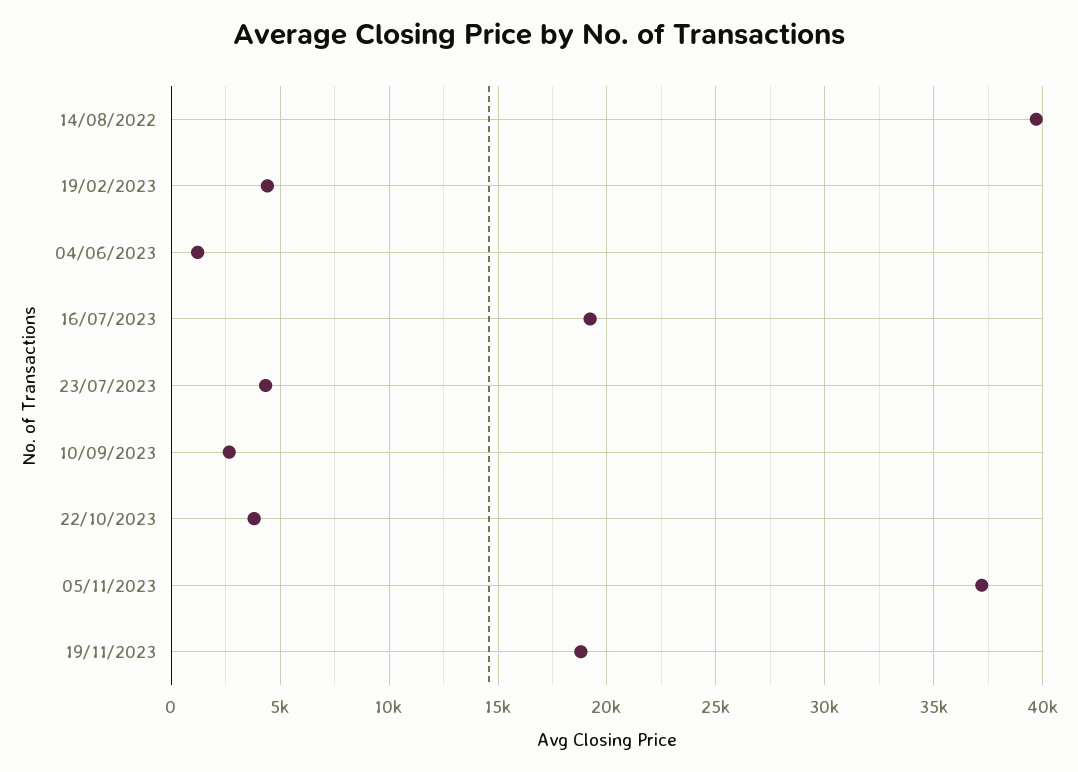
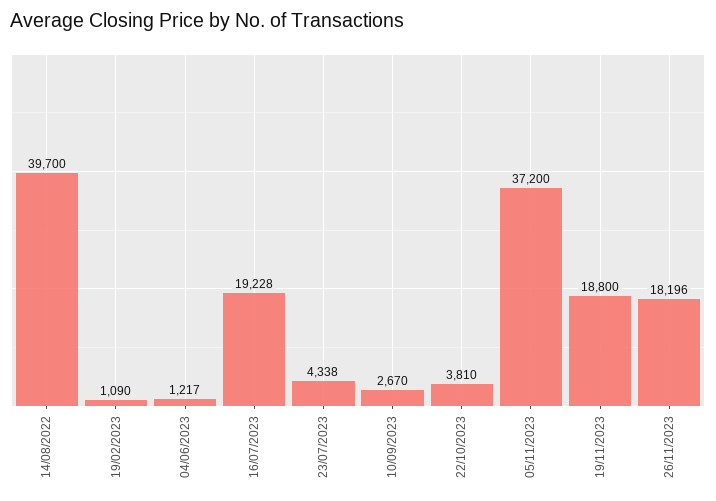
19/02/2023: 4500 -> 1090
26/11/2023: none -> 18196

